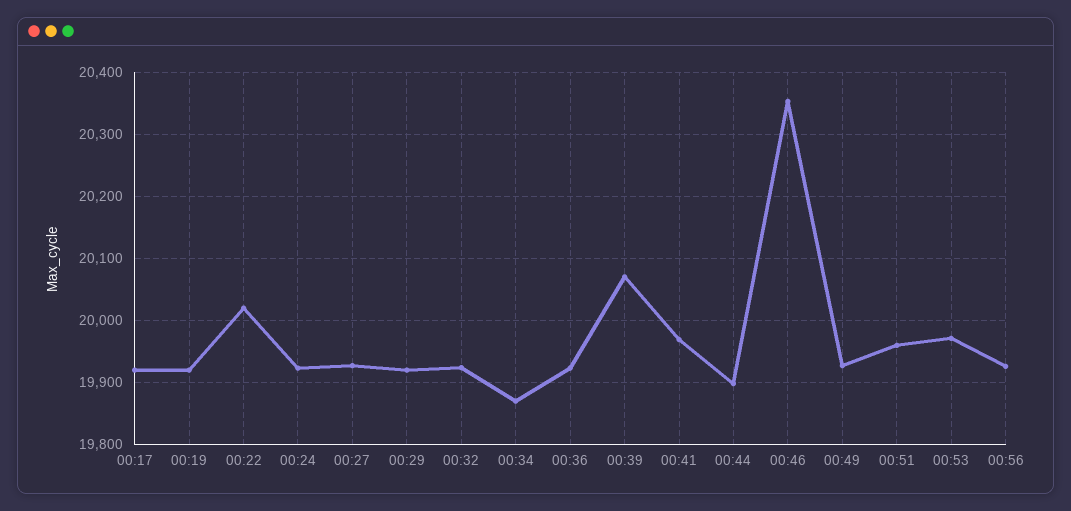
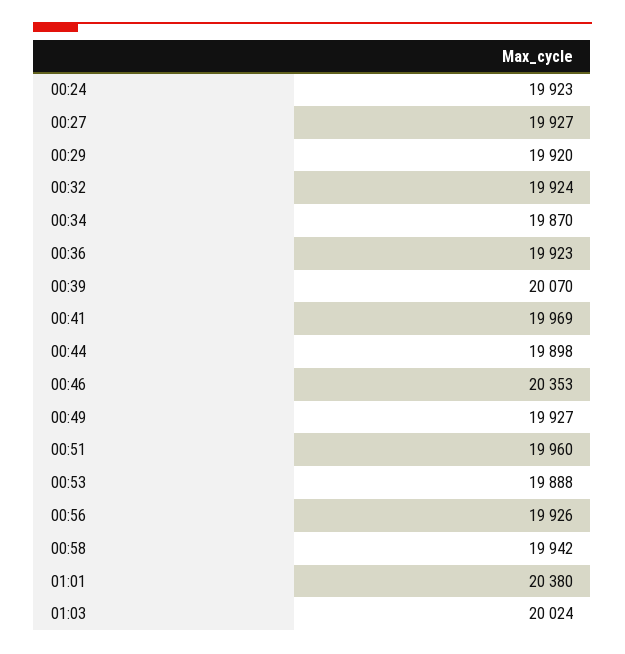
00:17: 19920 -> none
00:19: 19920 -> none
00:22: 20020 -> none
00:53: 19970 -> 19888
00:58: none -> 19942
01:01: none -> 20380
01:03: none -> 20024

